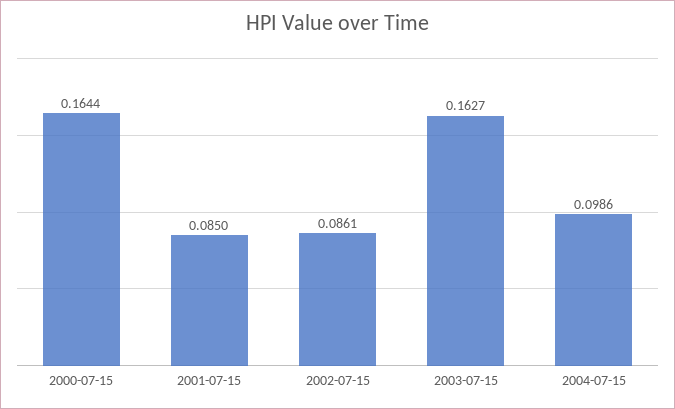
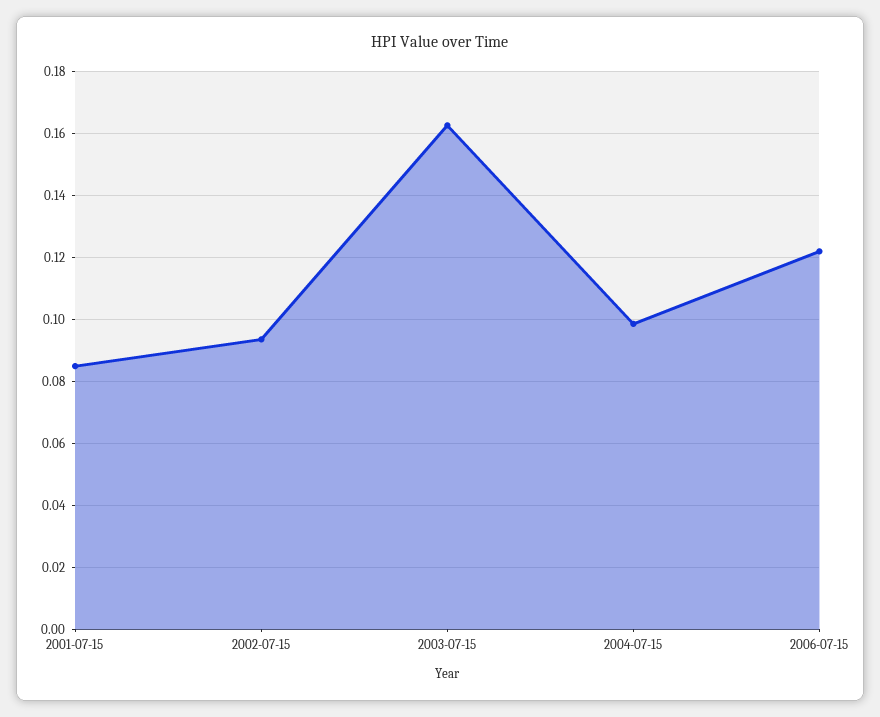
2000-07-15: 0.1644 -> none
2002-07-15: 0.0861 -> 0.094
2006-07-15: none -> 0.122

